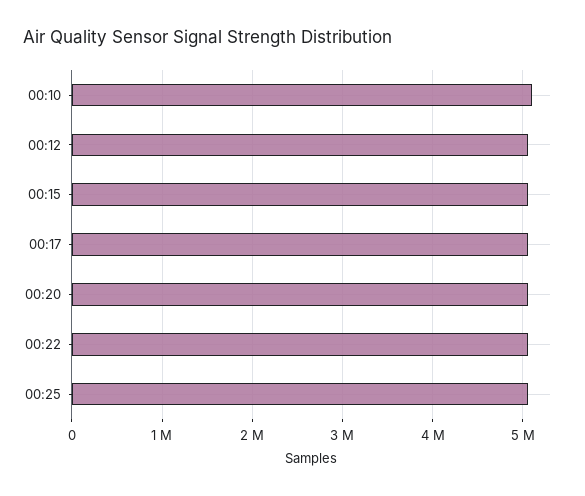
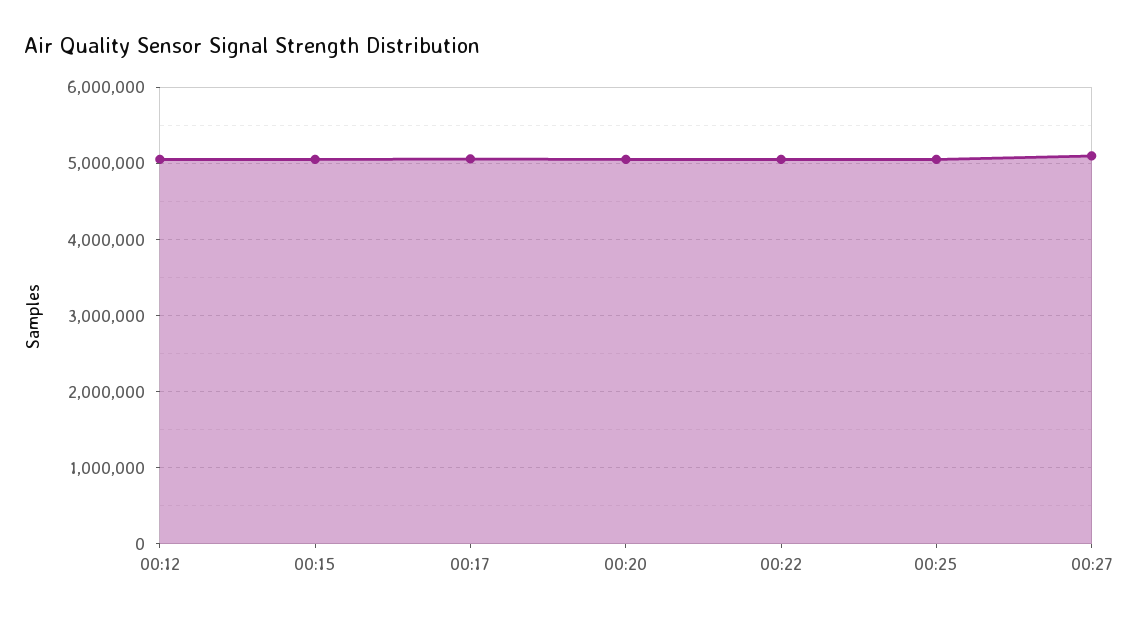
00:10: 5100000 -> none
00:27: none -> 5100000

